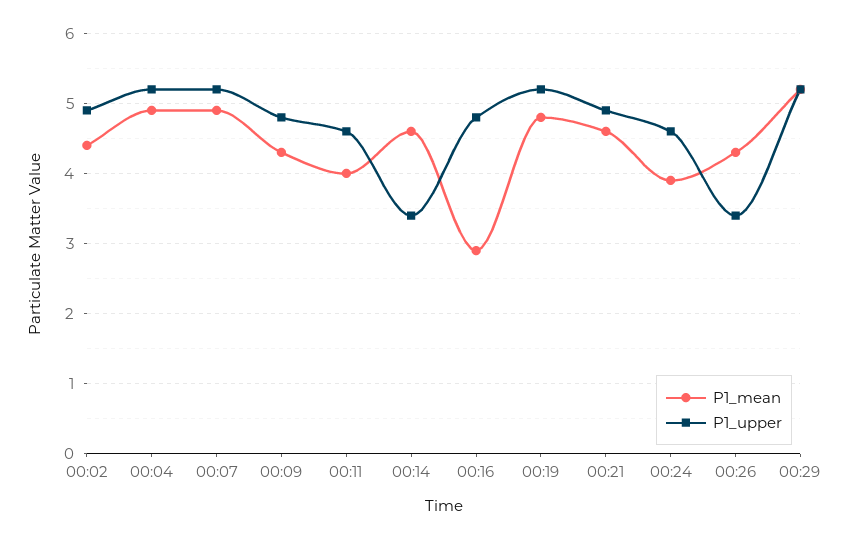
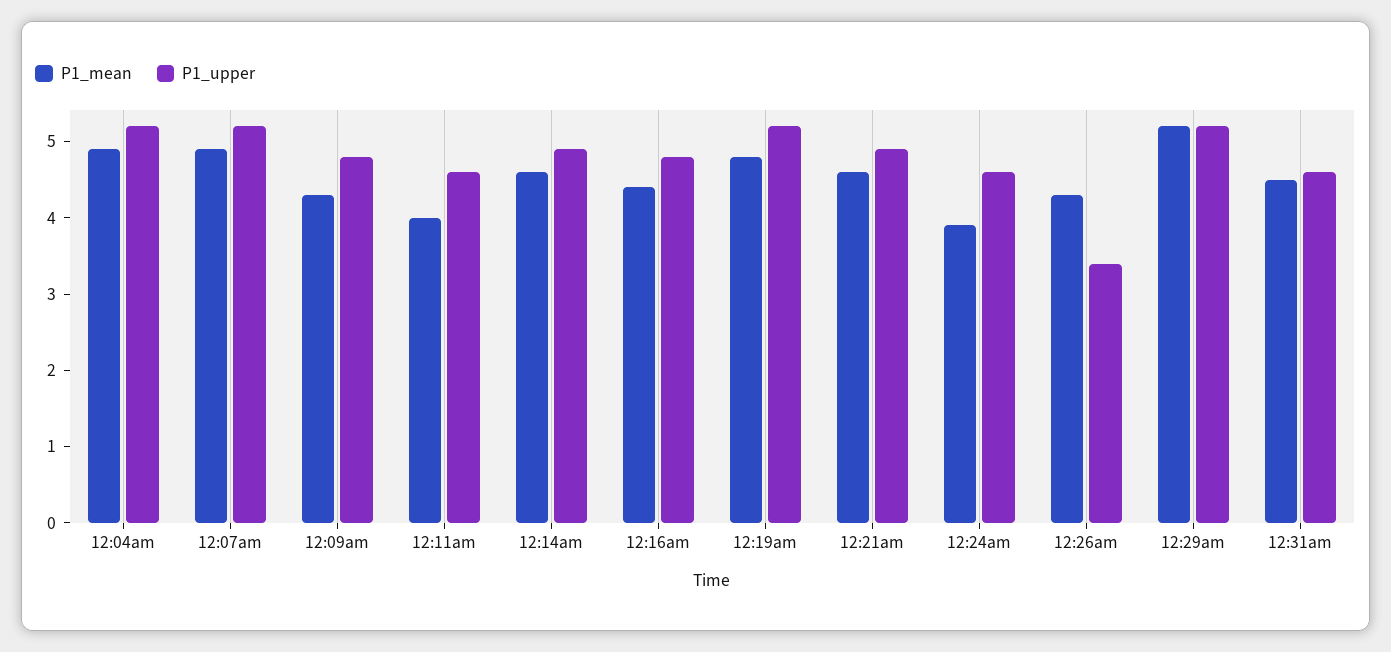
P1_mean, 00:02: 4.4 -> none
P1_upper, 00:02: 4.9 -> none
P1_upper, 00:14: 3.4 -> 5
P1_mean, 00:16: 2.9 -> 4.5
P1_mean, 12:31am: none -> 4.5
P1_upper, 12:31am: none -> 4.5

